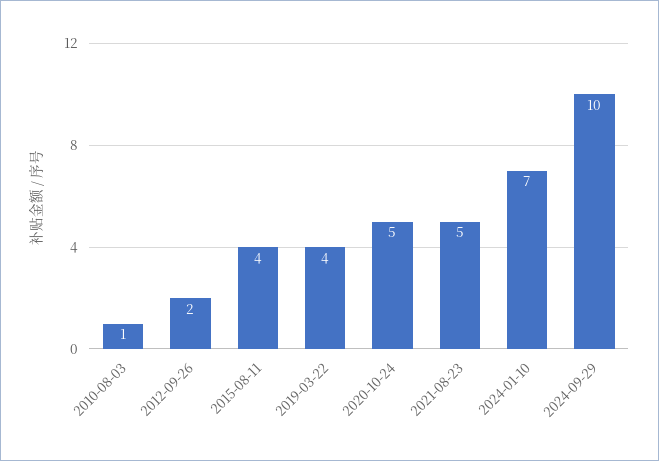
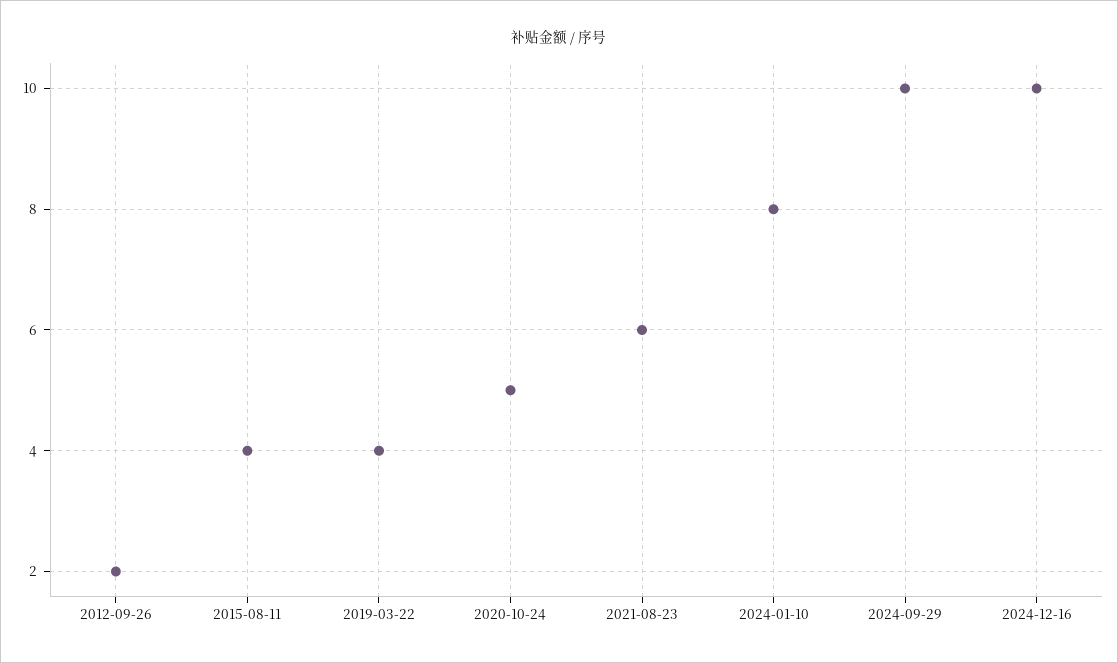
2010-08-03: 1 -> none
2021-08-23: 5 -> 6
2024-01-10: 7 -> 8
2024-12-16: none -> 10

